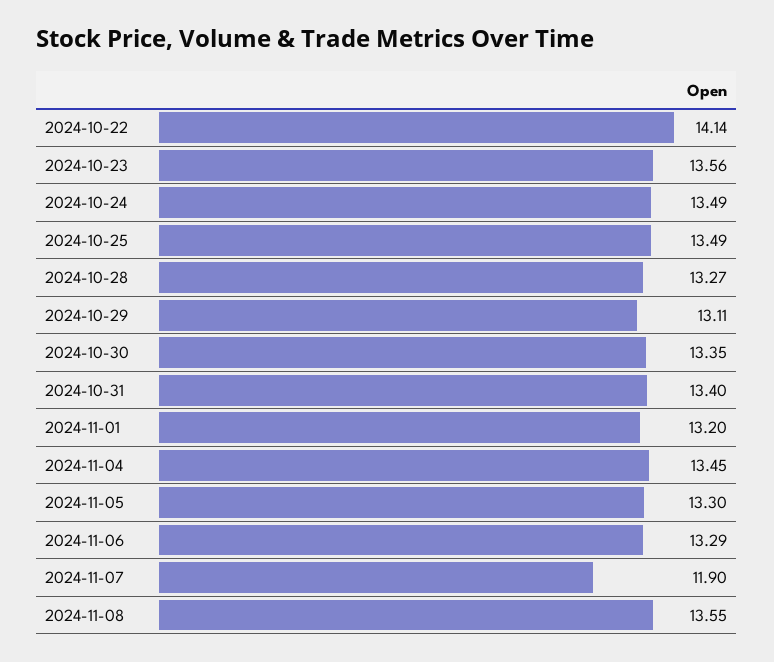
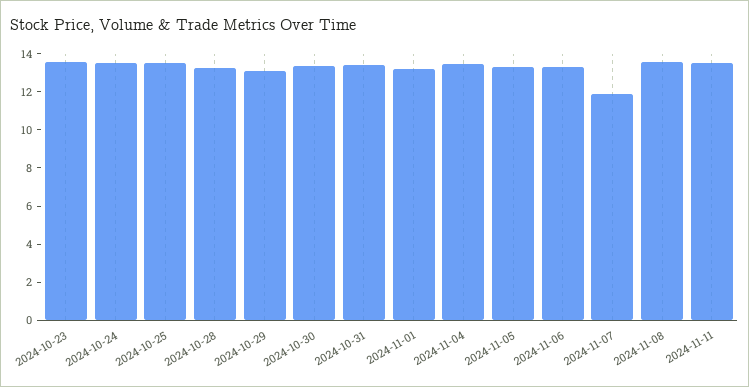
2024-10-22: 14.14 -> none
2024-11-11: none -> 13.5

